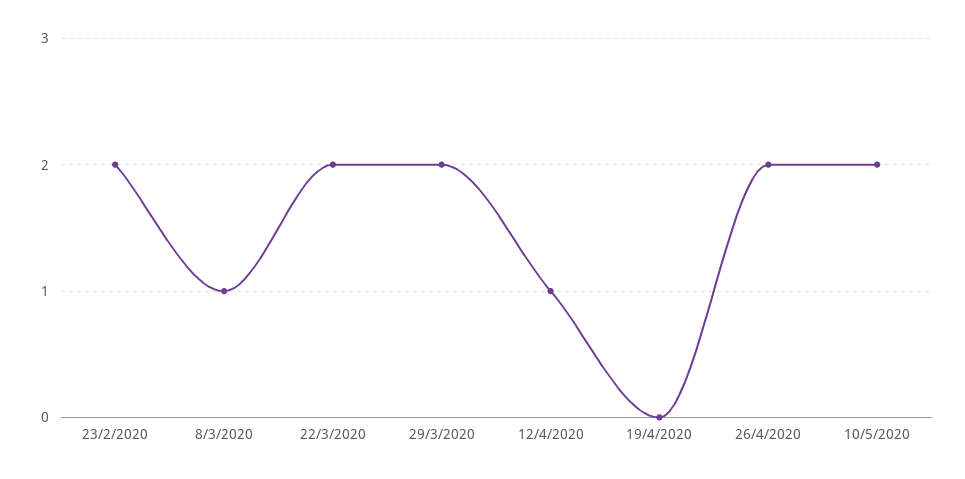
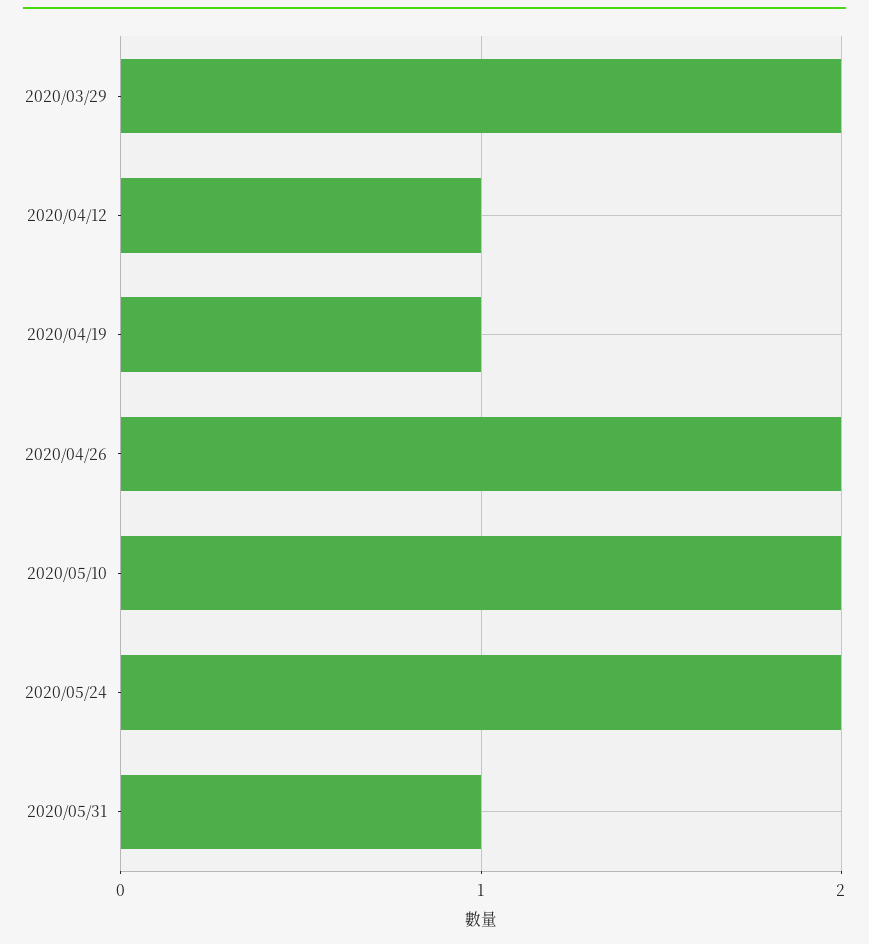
23/2/2020: 2 -> none
8/3/2020: 1 -> none
22/3/2020: 2 -> none
19/4/2020: 0 -> 1
2020/05/24: none -> 2
2020/05/31: none -> 1

